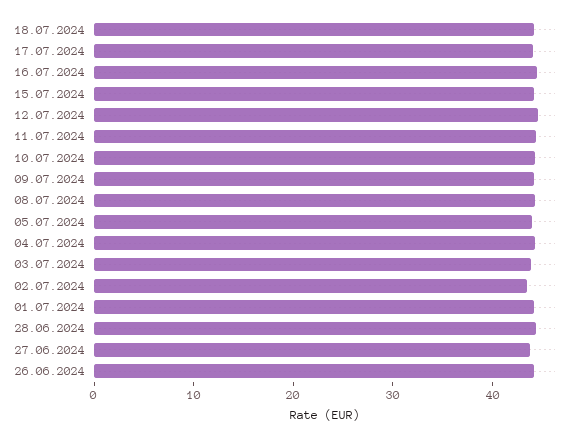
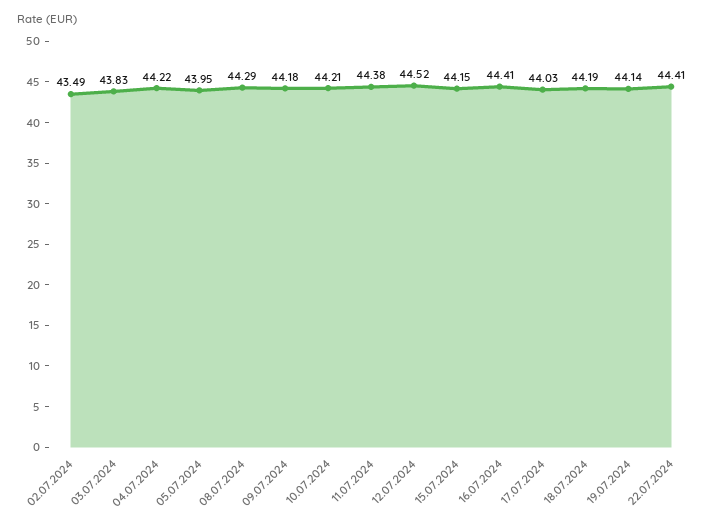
01.07.2024: 44 -> none
28.06.2024: 44 -> none
27.06.2024: 44 -> none
26.06.2024: 44 -> none
19.07.2024: none -> 44.14
22.07.2024: none -> 44.41

